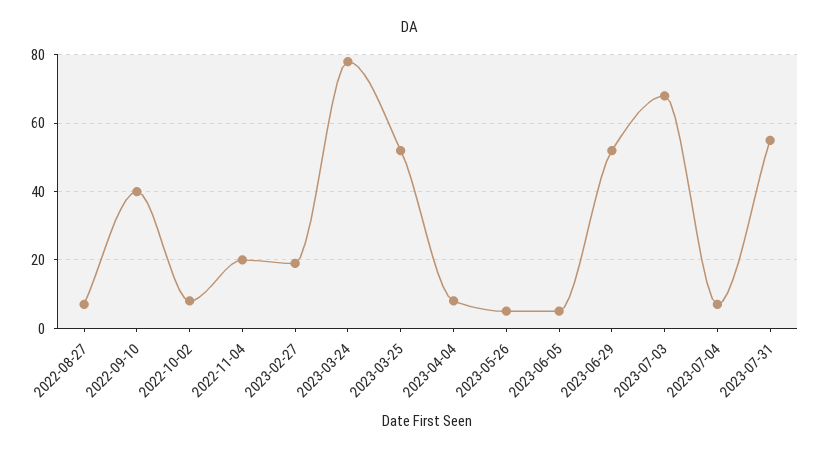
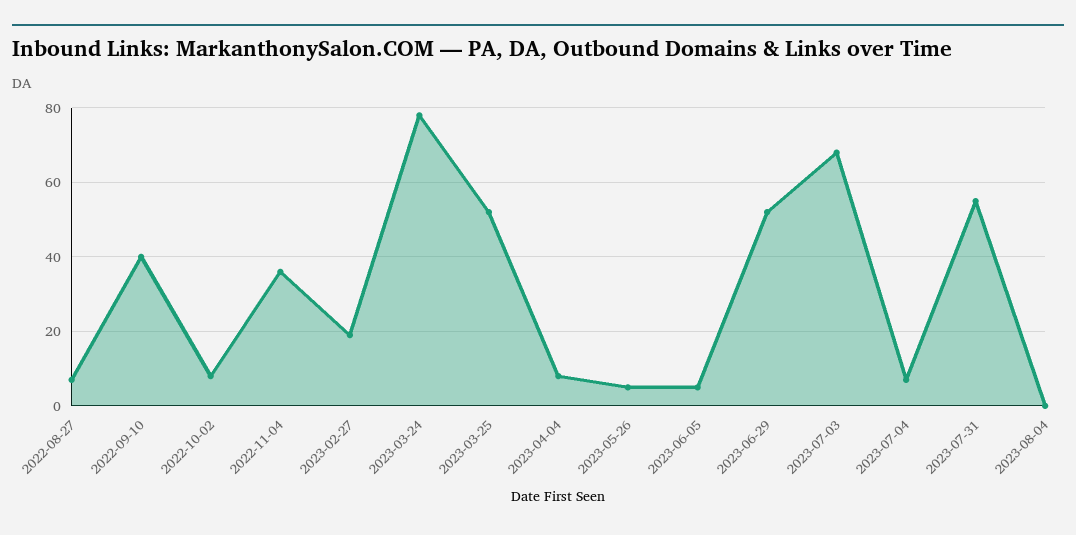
2022-11-04: 20 -> 35
2023-08-04: none -> 0

